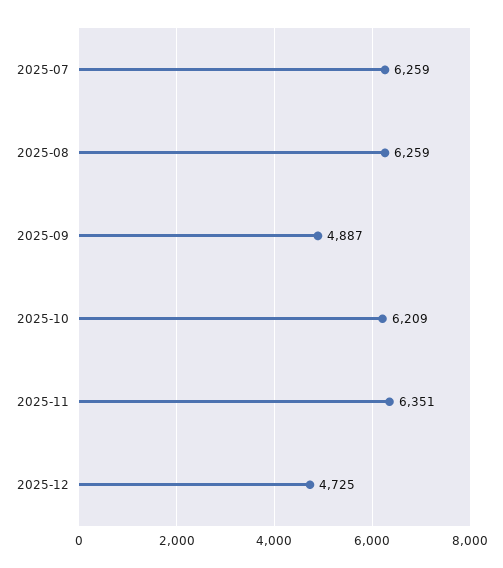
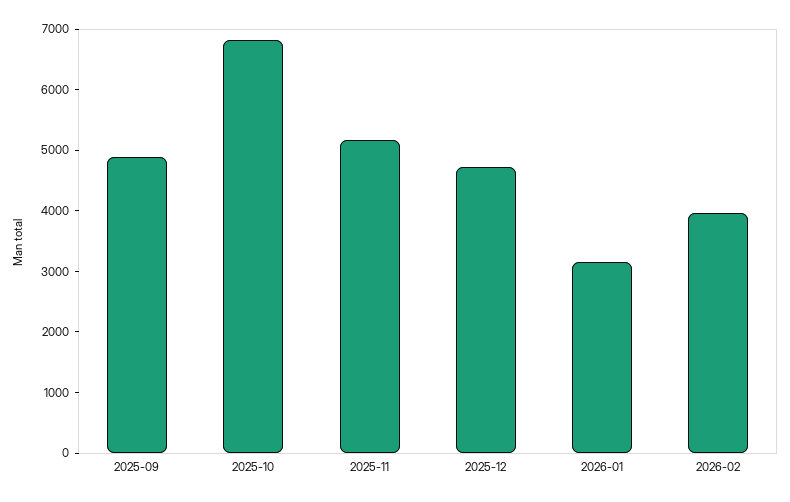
2025-07: 6259 -> none
2025-08: 6259 -> none
2025-10: 6209 -> 6800
2025-11: 6351 -> 5200
2026-01: none -> 3200
2026-02: none -> 4000

